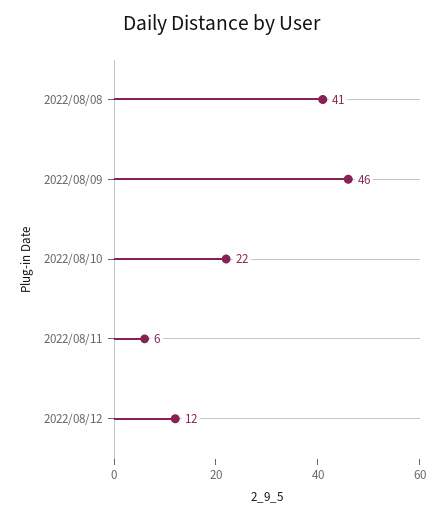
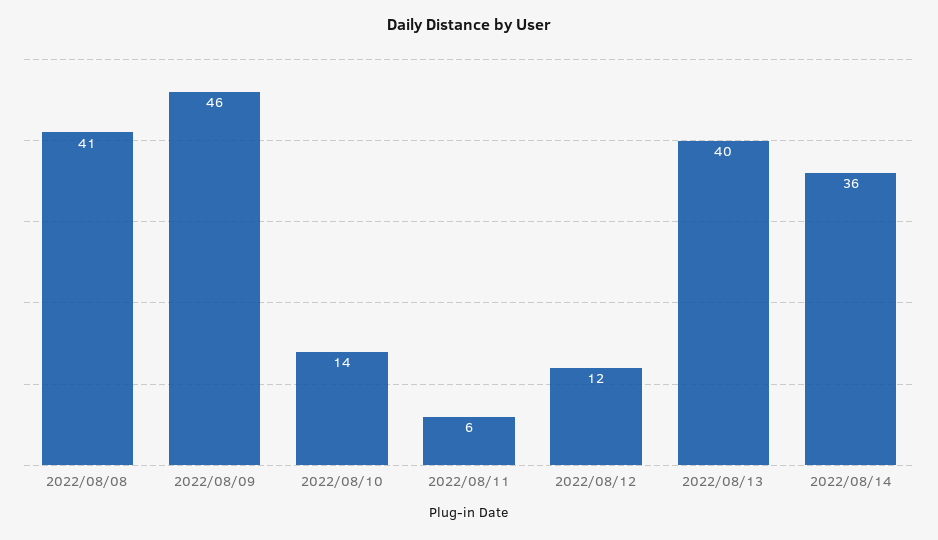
2022/08/10: 22 -> 14
2022/08/13: none -> 40
2022/08/14: none -> 36

